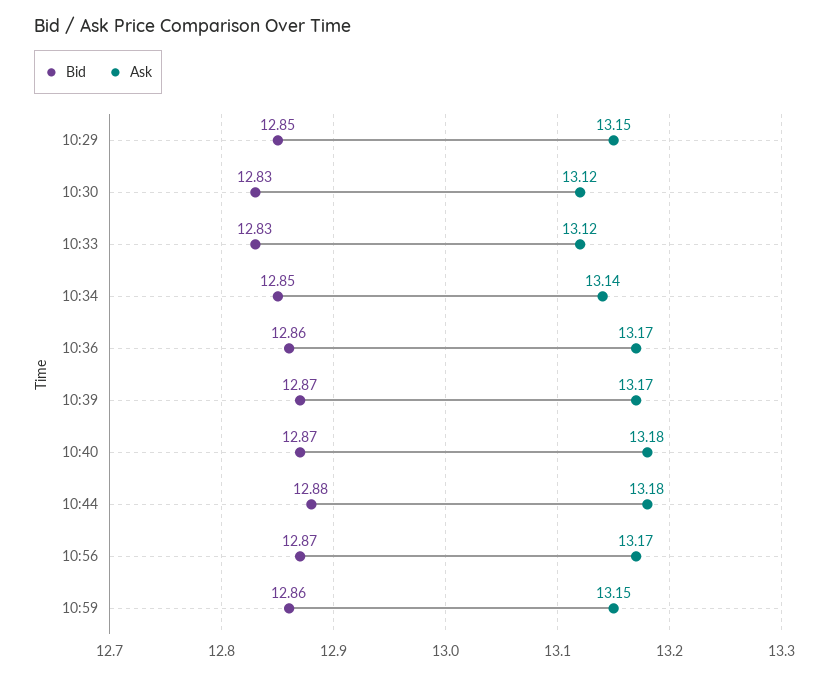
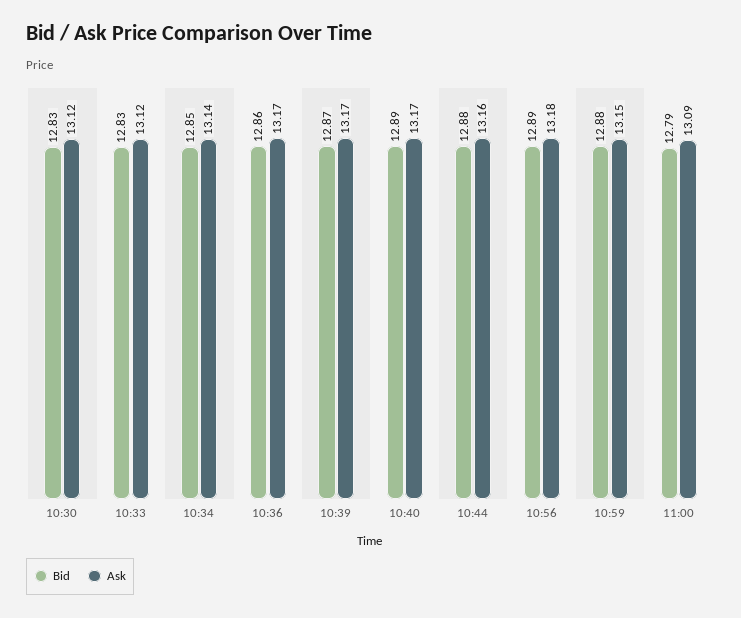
Bid, 10:29: 12.85 -> none
Ask, 10:29: 13.15 -> none
Bid, 10:40: 12.87 -> 12.89
Ask, 10:40: 13.18 -> 13.17
Ask, 10:44: 13.18 -> 13.16
Bid, 10:56: 12.87 -> 12.89
Ask, 10:56: 13.17 -> 13.18
Bid, 10:59: 12.86 -> 12.88
Bid, 11:00: none -> 12.79
Ask, 11:00: none -> 13.09

